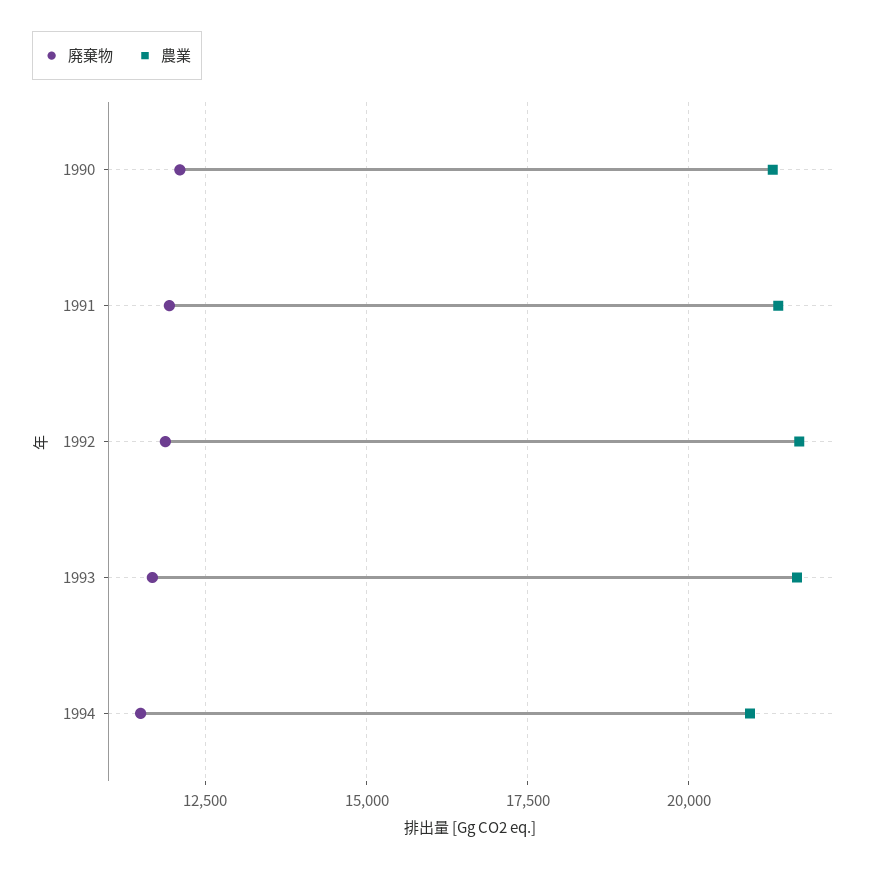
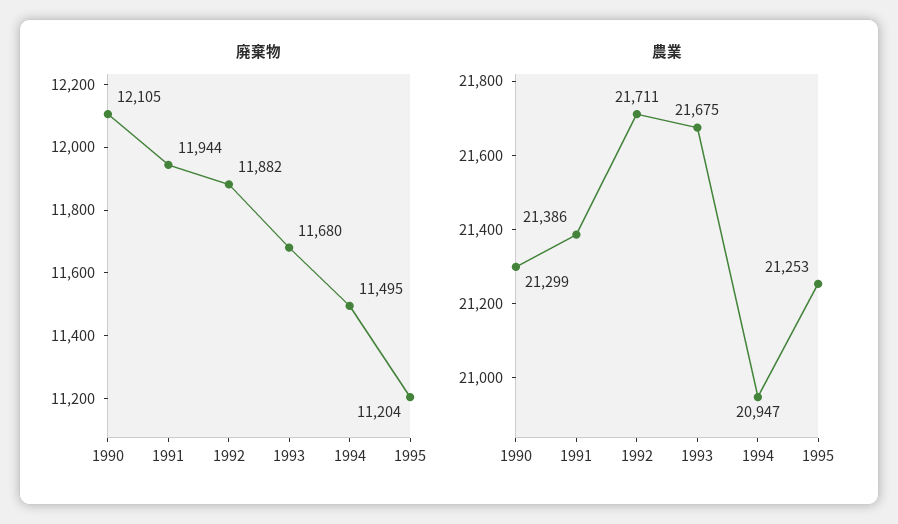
廃棄物, 1995: none -> 11204
農業, 1995: none -> 21253

